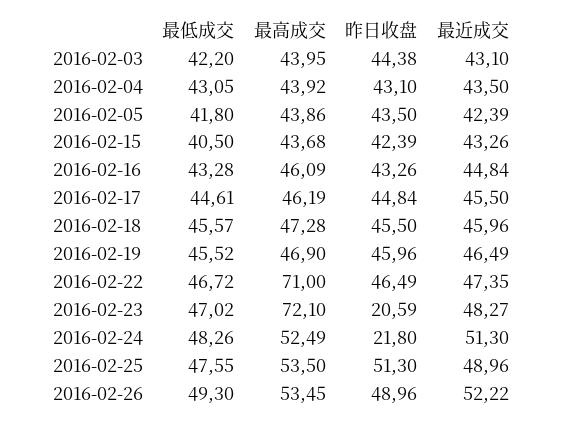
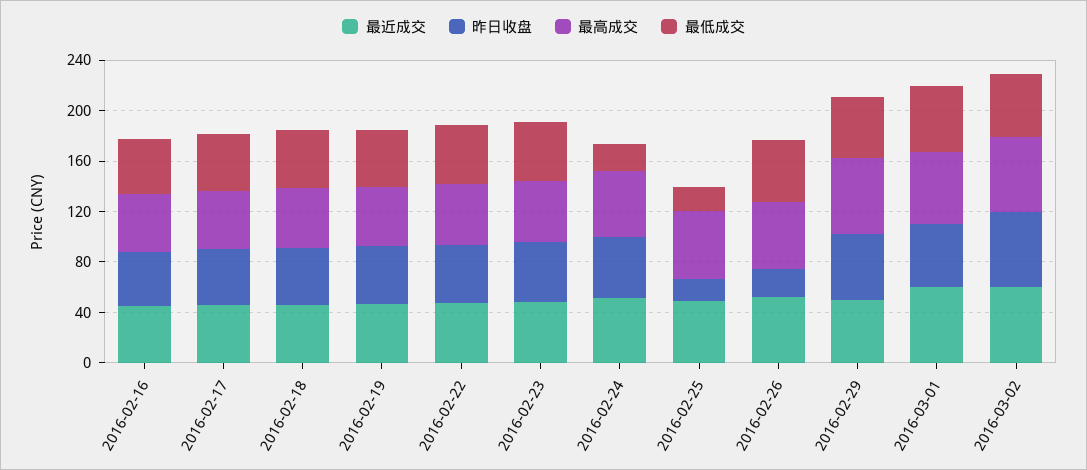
最低成交, 2016-02-03: 42.2 -> none
最高成交, 2016-02-03: 43.95 -> none
昨日收盘, 2016-02-03: 44.38 -> none
最近成交, 2016-02-03: 43.1 -> none
最低成交, 2016-02-04: 43.05 -> none
最高成交, 2016-02-04: 43.92 -> none
昨日收盘, 2016-02-04: 43.1 -> none
最近成交, 2016-02-04: 43.5 -> none
最低成交, 2016-02-05: 41.8 -> none
最高成交, 2016-02-05: 43.86 -> none
昨日收盘, 2016-02-05: 43.5 -> none
最近成交, 2016-02-05: 42.39 -> none
最低成交, 2016-02-15: 40.5 -> none
最高成交, 2016-02-15: 43.68 -> none
昨日收盘, 2016-02-15: 42.39 -> none
最近成交, 2016-02-15: 43.26 -> none
最高成交, 2016-02-22: 71 -> 50
最高成交, 2016-02-23: 72.1 -> 50
昨日收盘, 2016-02-23: 20.59 -> 50
最低成交, 2016-02-24: 48.26 -> 20
昨日收盘, 2016-02-24: 21.8 -> 50
最低成交, 2016-02-25: 47.55 -> 20
昨日收盘, 2016-02-25: 51.3 -> 20
昨日收盘, 2016-02-26: 48.96 -> 20
最近成交, 2016-02-29: none -> 50
昨日收盘, 2016-02-29: none -> 50
最高成交, 2016-02-29: none -> 60
最低成交, 2016-02-29: none -> 50
最近成交, 2016-03-01: none -> 60
昨日收盘, 2016-03-01: none -> 50
最高成交, 2016-03-01: none -> 60
最低成交, 2016-03-01: none -> 50
最近成交, 2016-03-02: none -> 60
昨日收盘, 2016-03-02: none -> 60
最高成交, 2016-03-02: none -> 60
最低成交, 2016-03-02: none -> 50

